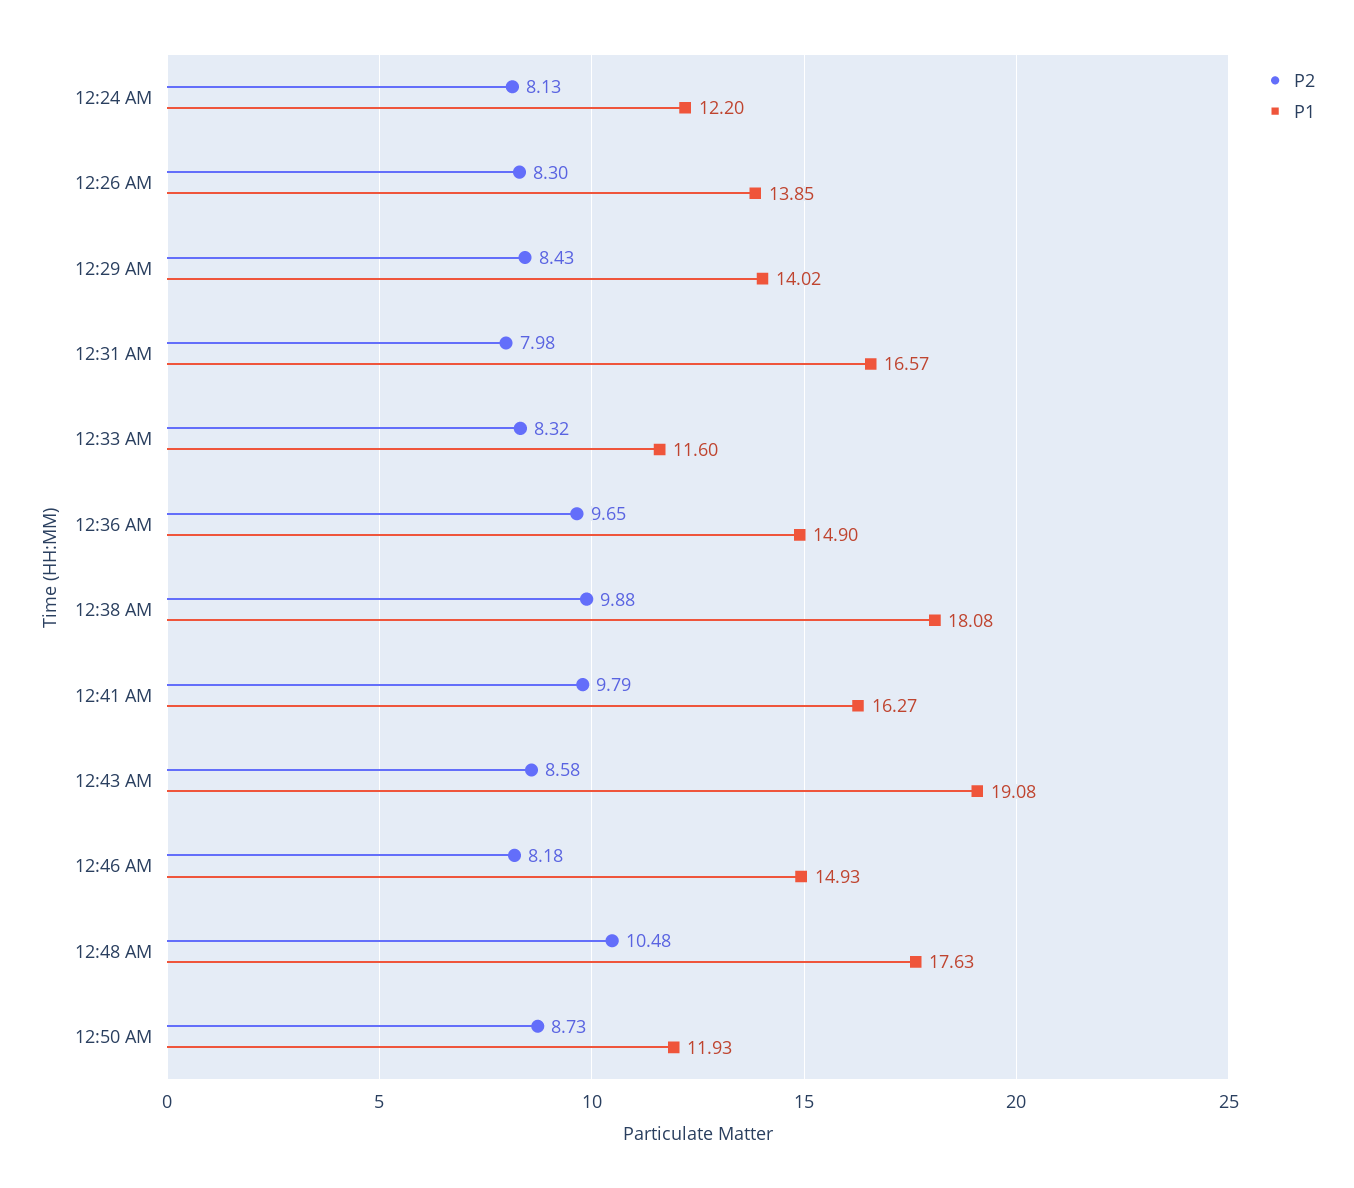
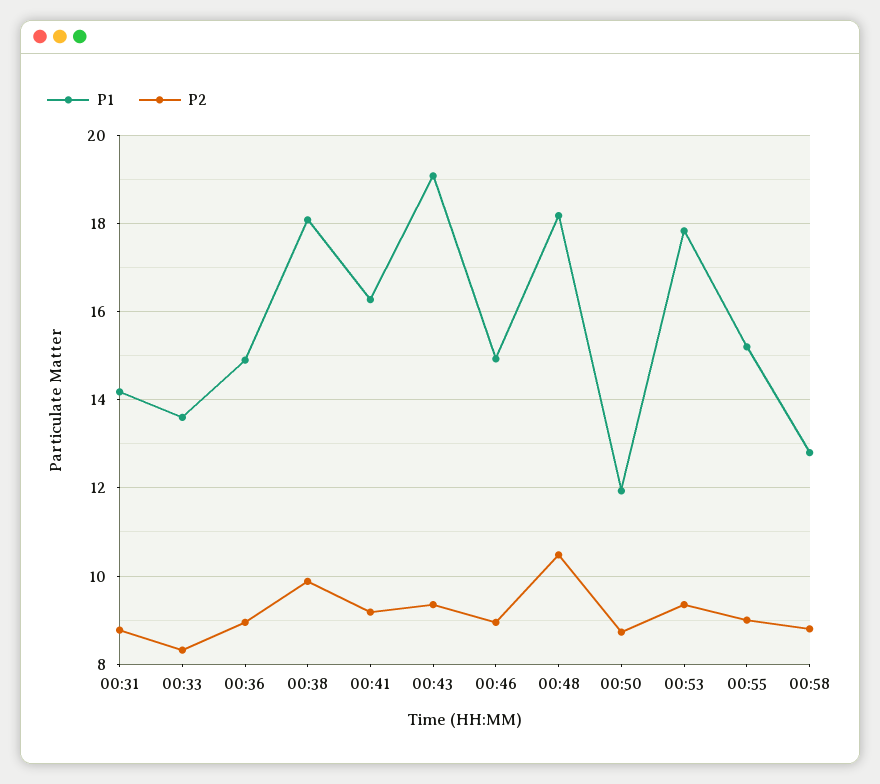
P2, 12:24 AM: 8.13 -> none
P1, 12:24 AM: 12.2 -> none
P2, 12:26 AM: 8.3 -> none
P1, 12:26 AM: 13.85 -> none
P2, 12:29 AM: 8.43 -> none
P1, 12:29 AM: 14.02 -> none
P2, 12:31 AM: 7.98 -> 8.8
P1, 12:31 AM: 16.57 -> 14.2
P1, 12:33 AM: 11.6 -> 13.6
P2, 12:36 AM: 9.65 -> 9
P2, 12:41 AM: 9.79 -> 9.2
P2, 12:43 AM: 8.58 -> 9.4
P2, 12:46 AM: 8.18 -> 9
P1, 12:48 AM: 17.63 -> 18.2
P1, 00:53: none -> 17.8
P2, 00:53: none -> 9.4
P1, 00:55: none -> 15.2
P2, 00:55: none -> 9
P1, 00:58: none -> 12.8
P2, 00:58: none -> 8.8

